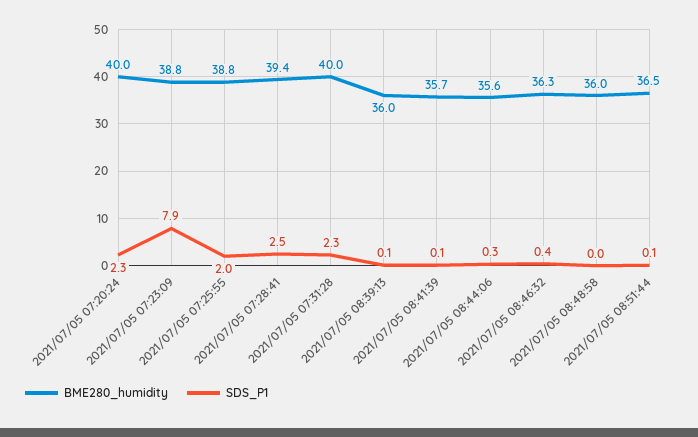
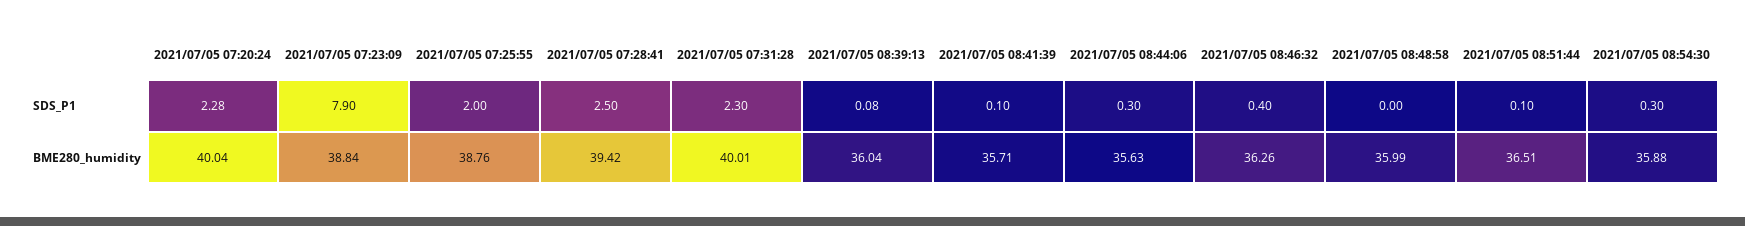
SDS_P1, 2021/07/05 08:54:30: none -> 0.3
BME280_humidity, 2021/07/05 08:54:30: none -> 35.88

